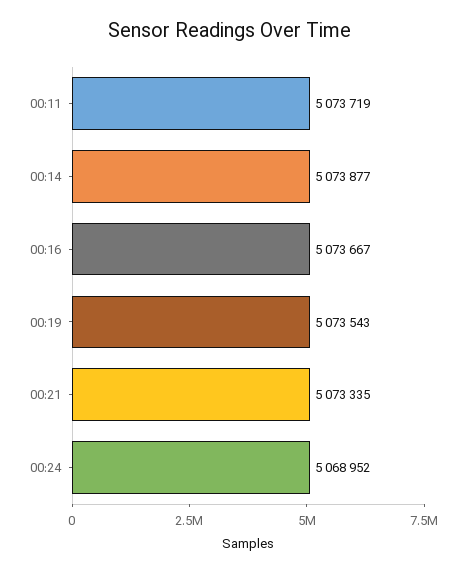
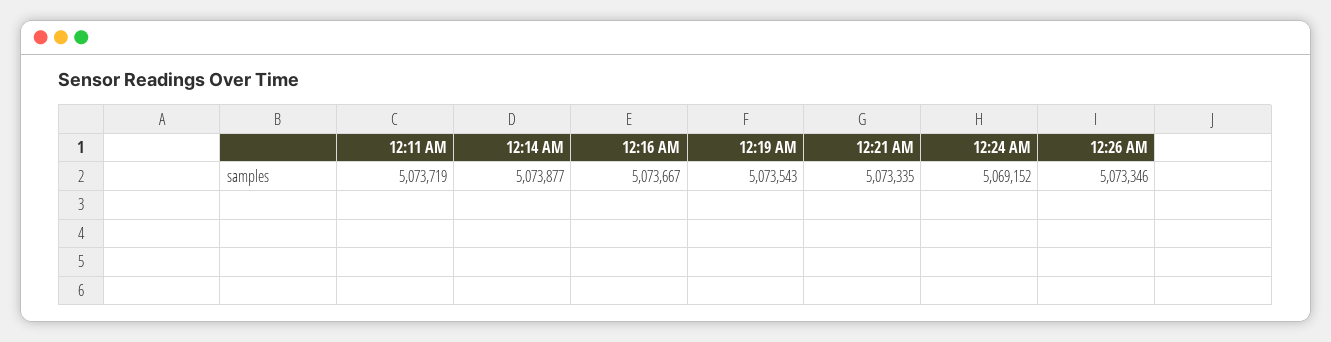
00:24: 5068952 -> 5069152
12:26 AM: none -> 5073346

